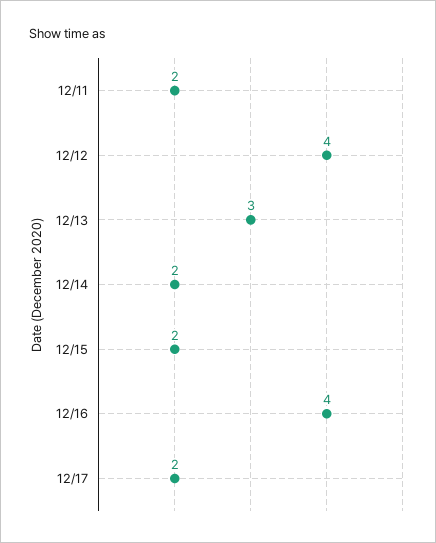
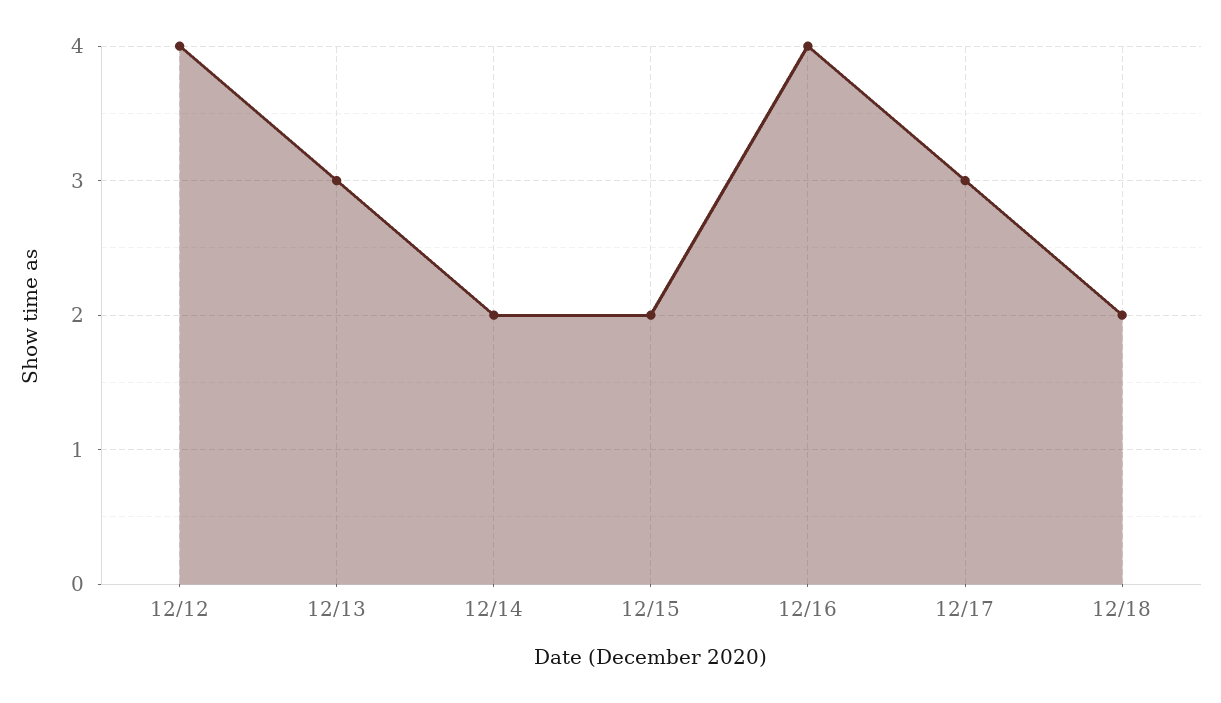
12/11: 2 -> none
12/17: 2 -> 3
12/18: none -> 2

